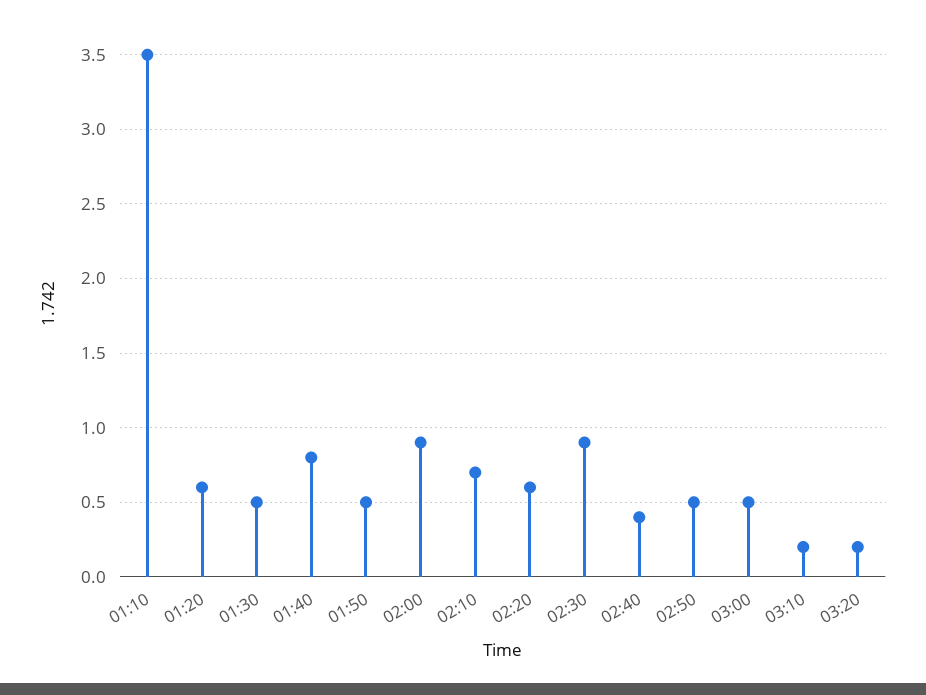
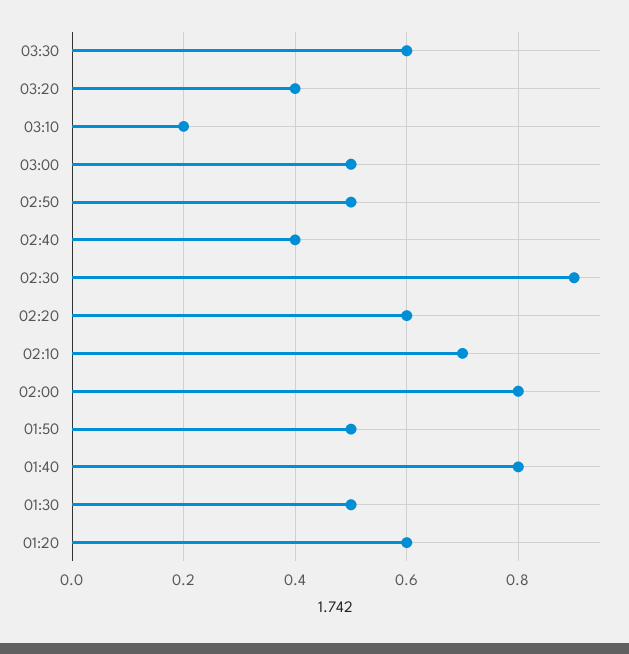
01:10: 3.5 -> none
02:00: 0.9 -> 0.8
03:20: 0.2 -> 0.4
03:30: none -> 0.6

